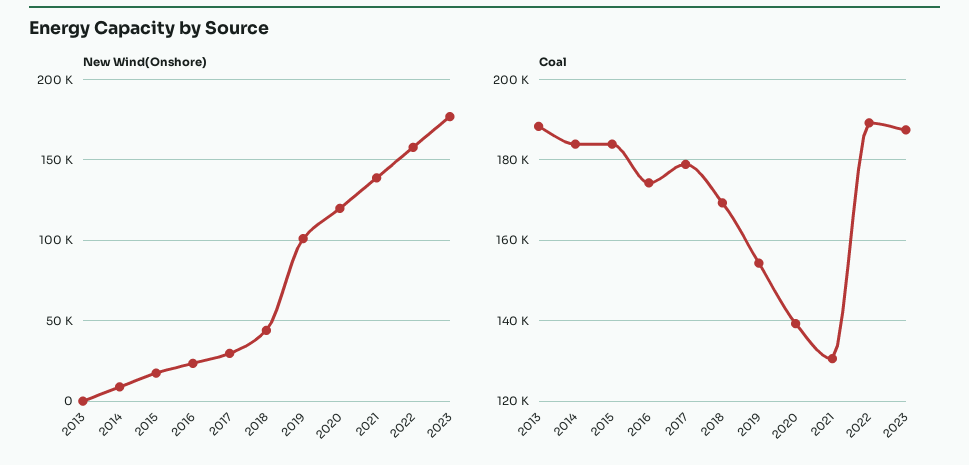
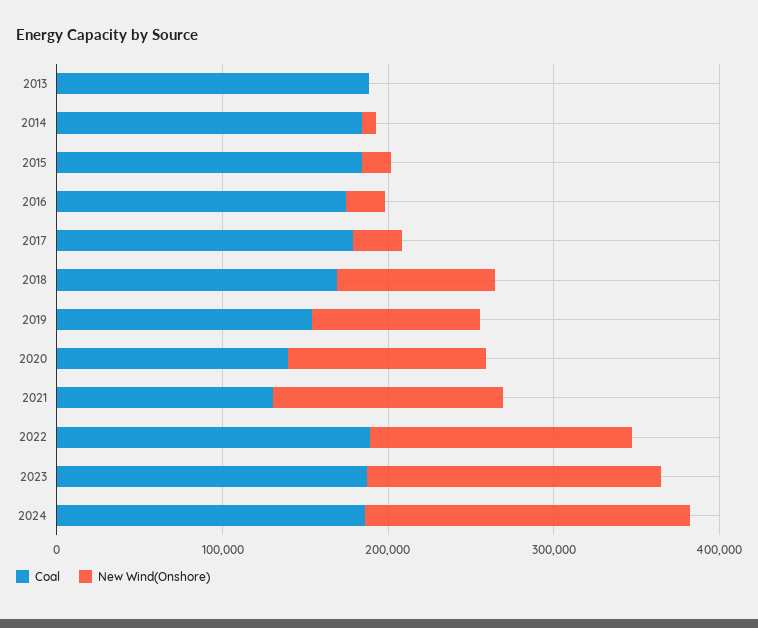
New Wind(Onshore), 2018: 45000 -> 100000
Coal, 2024: none -> 180000
New Wind(Onshore), 2024: none -> 200000

